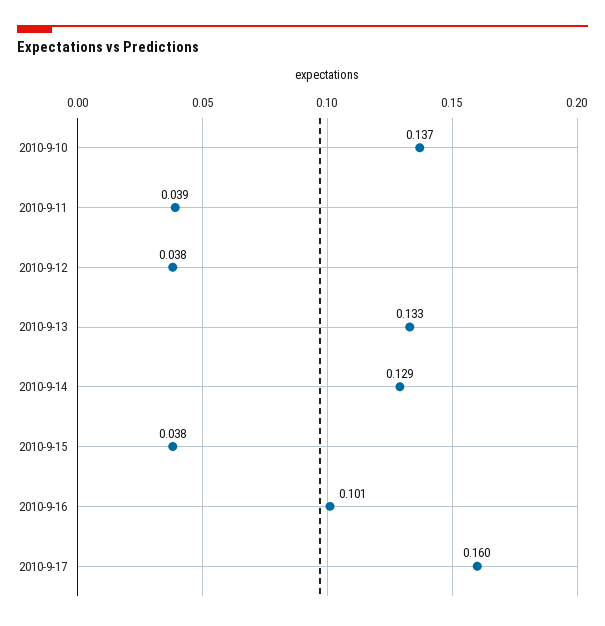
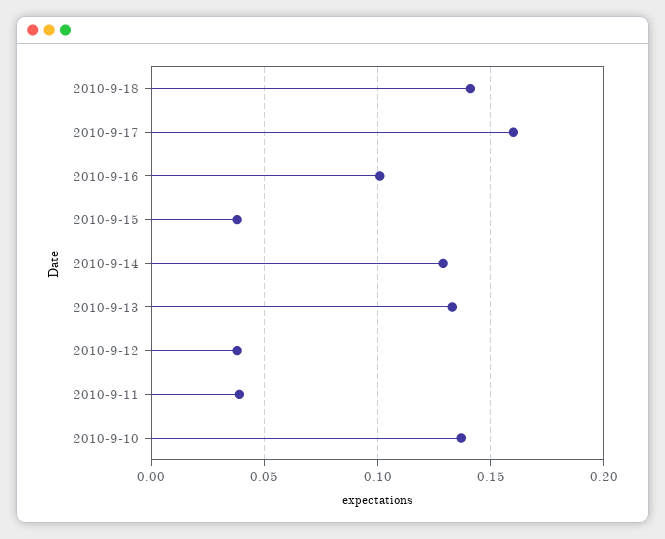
2010-9-18: none -> 0.14

